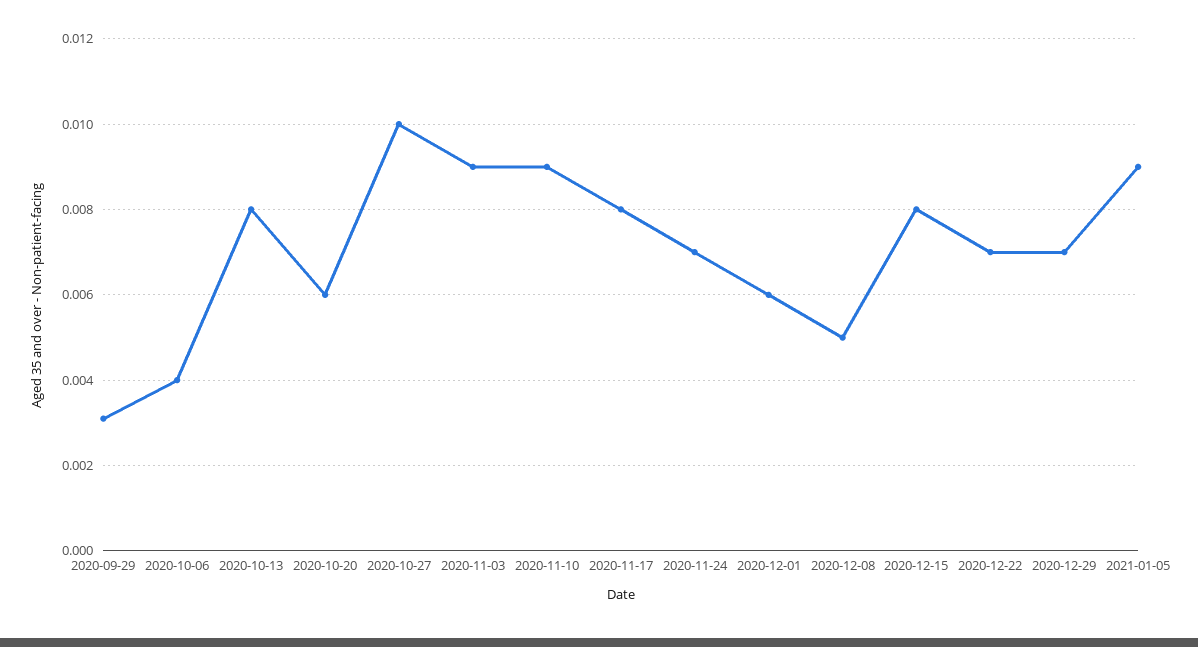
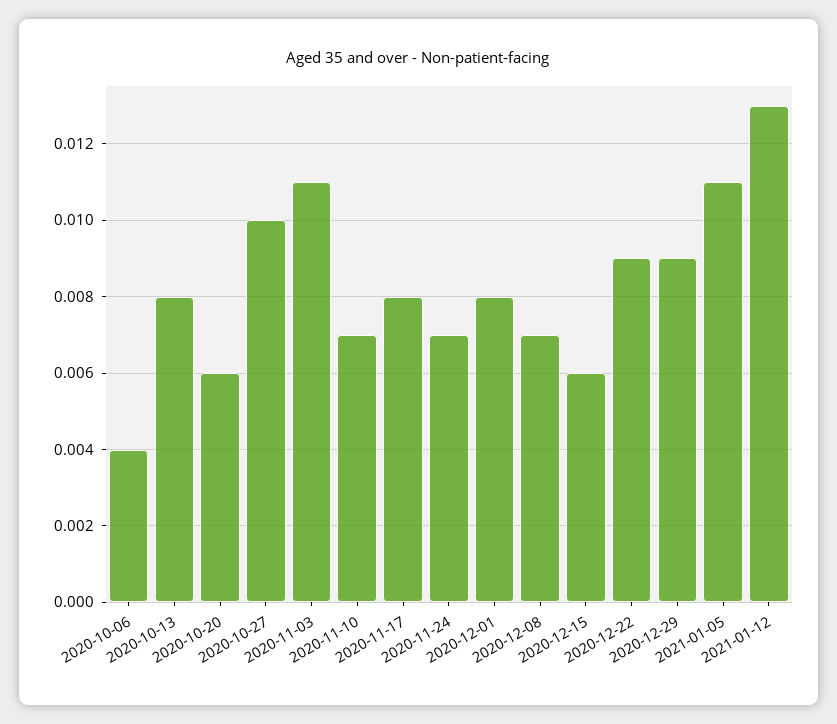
2020-09-29: 0.003 -> none
2020-11-03: 0.009 -> 0.011
2020-11-10: 0.009 -> 0.007
2020-12-01: 0.006 -> 0.008
2020-12-08: 0.005 -> 0.007
2020-12-15: 0.008 -> 0.006
2020-12-22: 0.007 -> 0.009
2020-12-29: 0.007 -> 0.009
2021-01-05: 0.009 -> 0.011
2021-01-12: none -> 0.013

